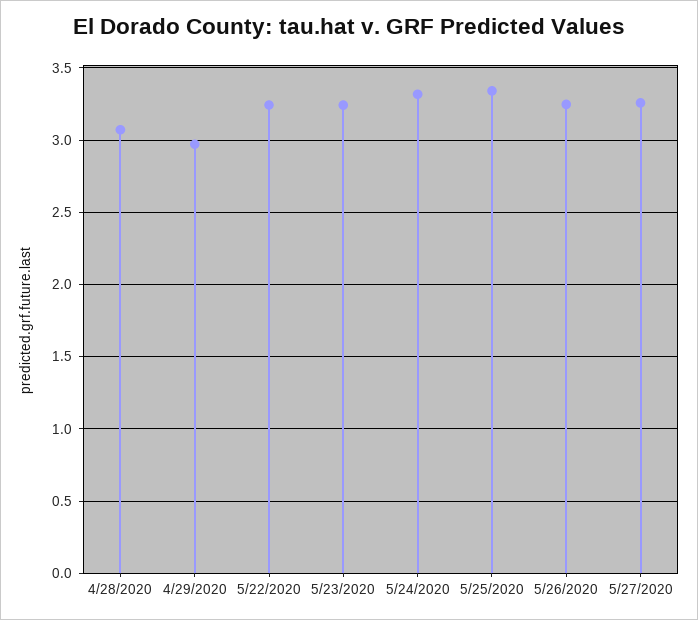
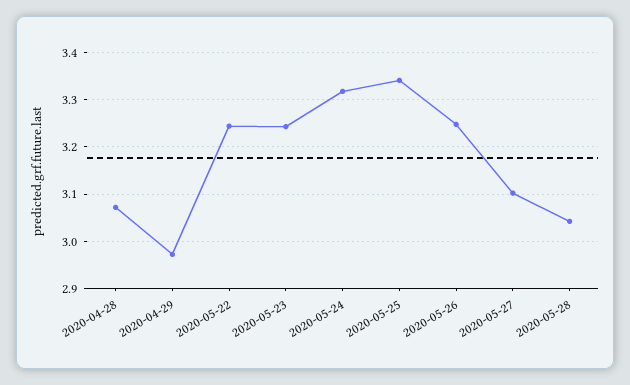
5/27/2020: 3.25 -> 3.1
2020-05-28: none -> 3.04

